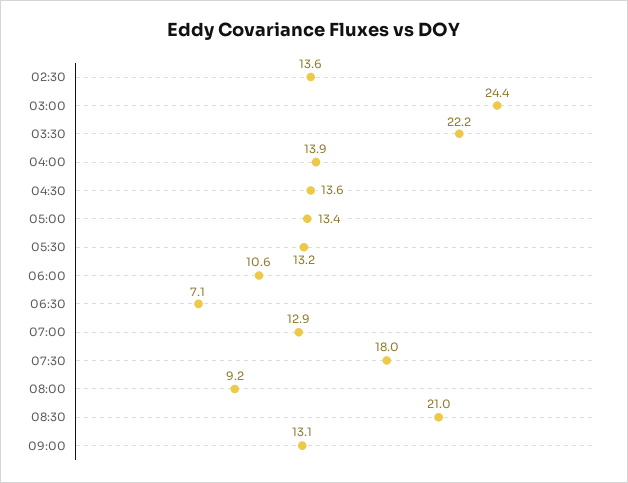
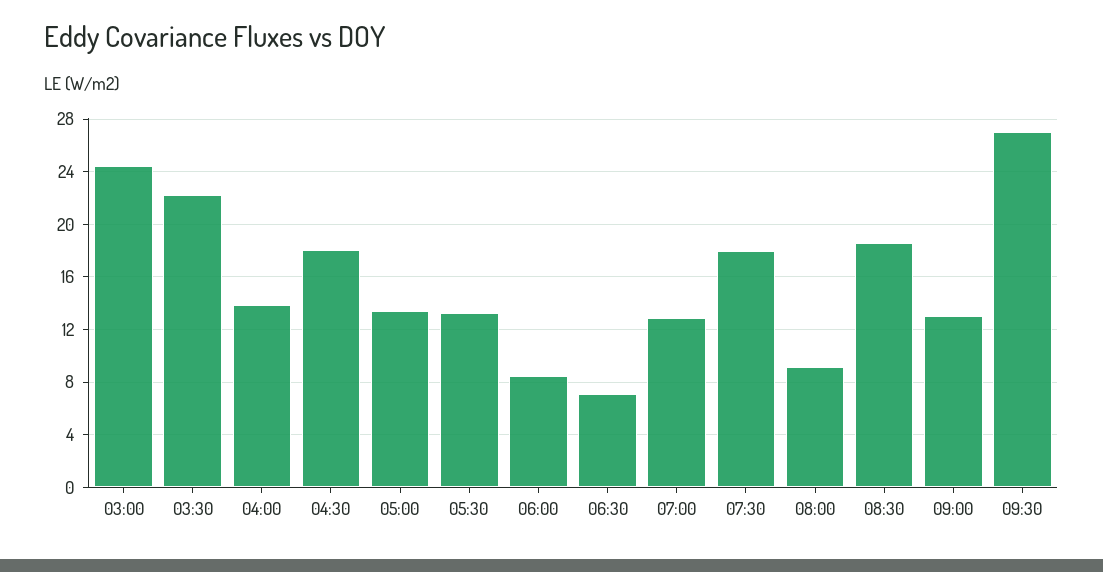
02:30: 13.6 -> none
04:30: 13.6 -> 18
06:00: 10.6 -> 8.5
08:30: 21 -> 18.5
09:30: none -> 27

